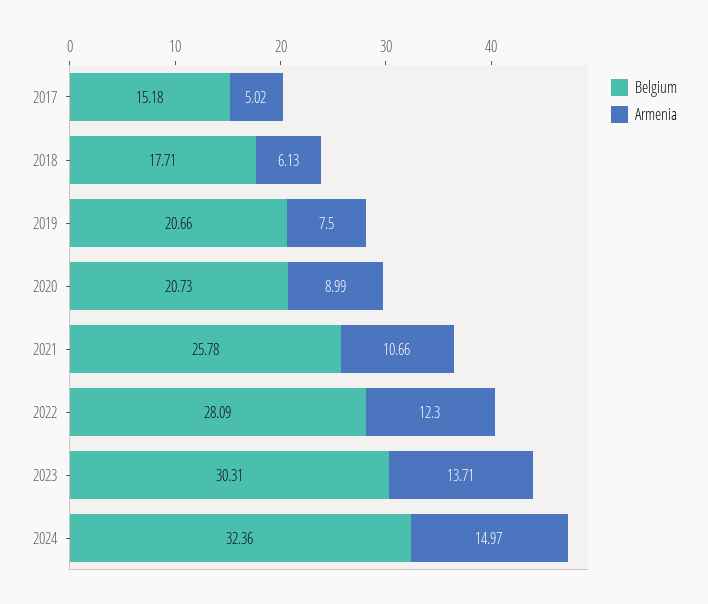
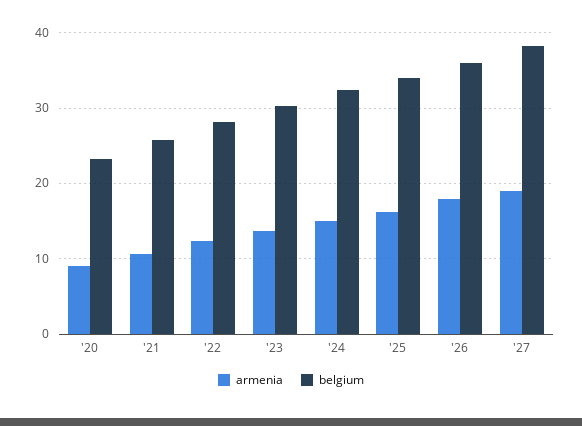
Belgium, 2017: 15.18 -> none
Armenia, 2017: 5.02 -> none
Belgium, 2018: 17.71 -> none
Armenia, 2018: 6.13 -> none
Belgium, 2019: 20.66 -> none
Armenia, 2019: 7.5 -> none
Belgium, 2020: 20.73 -> 23
Armenia, '25: none -> 16
Belgium, '25: none -> 34
Armenia, '26: none -> 18
Belgium, '26: none -> 36
Armenia, '27: none -> 19
Belgium, '27: none -> 38

